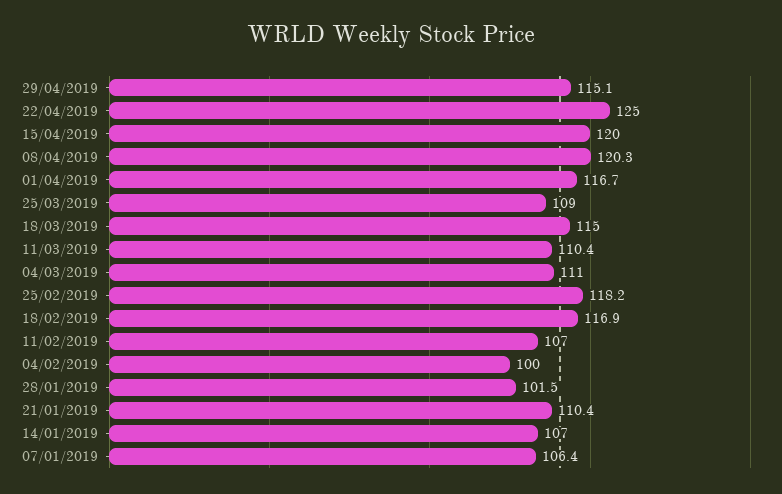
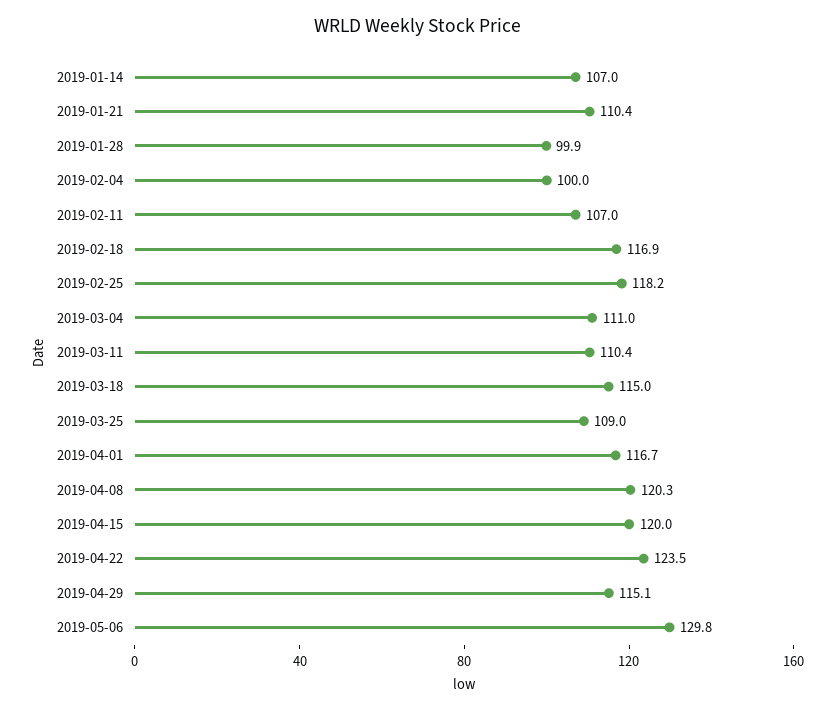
22/04/2019: 125 -> 123.5
28/01/2019: 101.5 -> 99.9
07/01/2019: 106.4 -> none
2019-05-06: none -> 129.8

